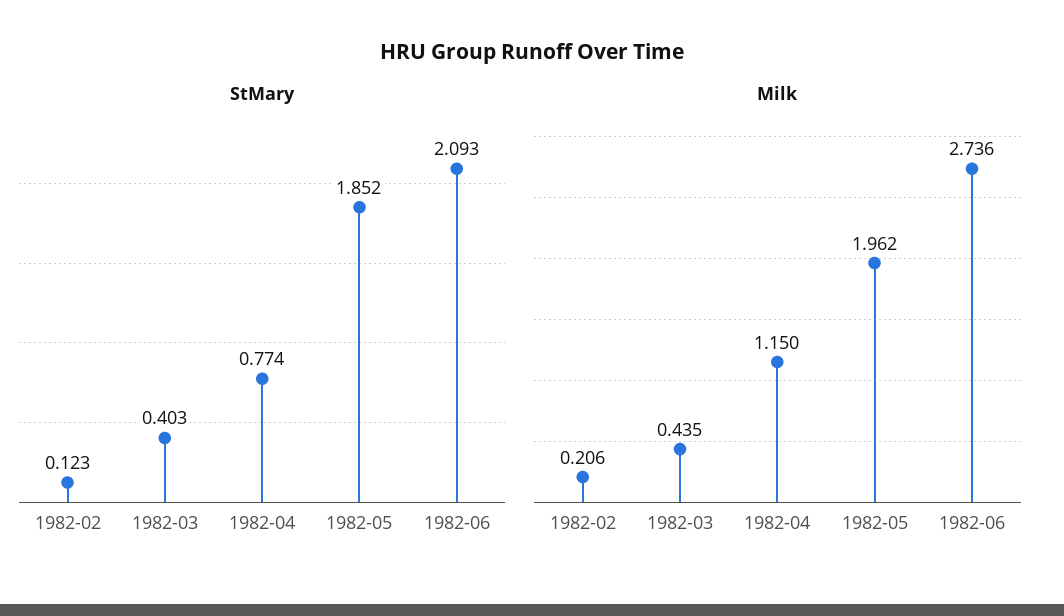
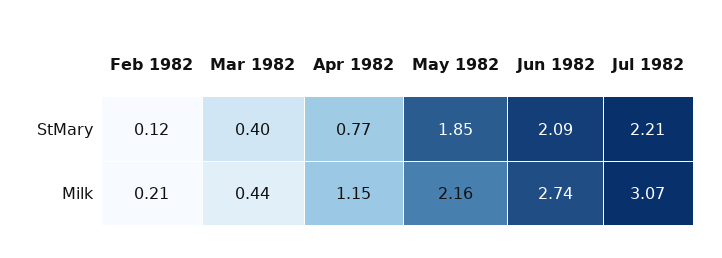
Milk, 1982-05: 1.962 -> 2.16
StMary, Jul 1982: none -> 2.21
Milk, Jul 1982: none -> 3.07

